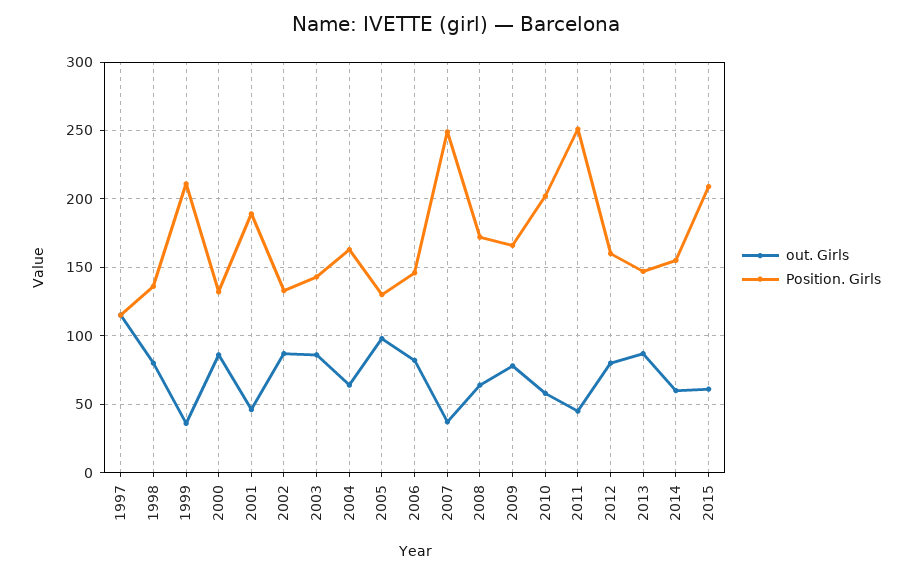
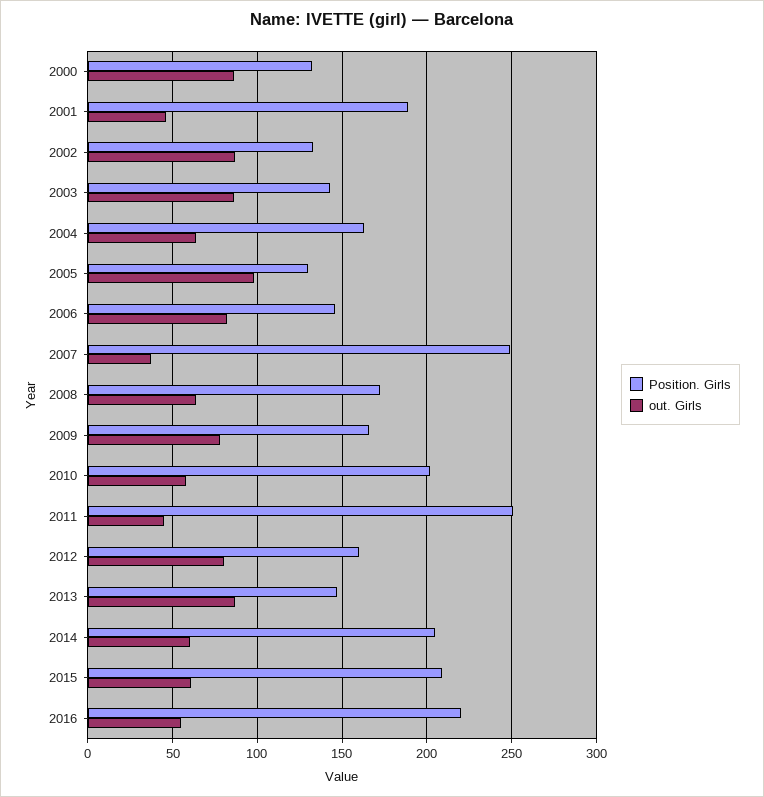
out. Girls, 1997: 115 -> none
Position. Girls, 1997: 115 -> none
out. Girls, 1998: 80 -> none
Position. Girls, 1998: 135 -> none
out. Girls, 1999: 35 -> none
Position. Girls, 1999: 210 -> none
Position. Girls, 2014: 155 -> 205
Position. Girls, 2016: none -> 220
out. Girls, 2016: none -> 55

